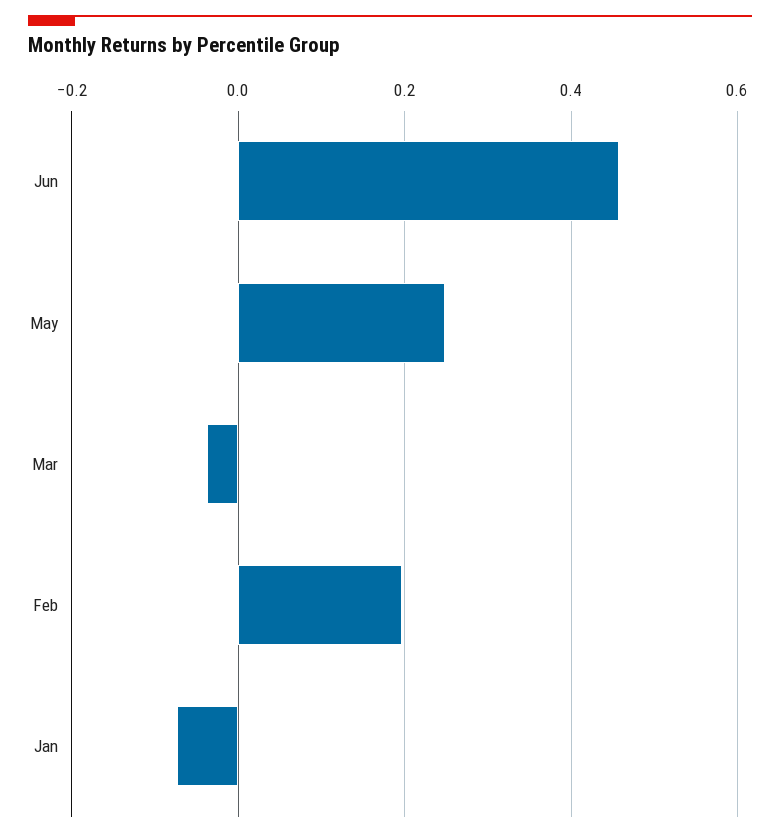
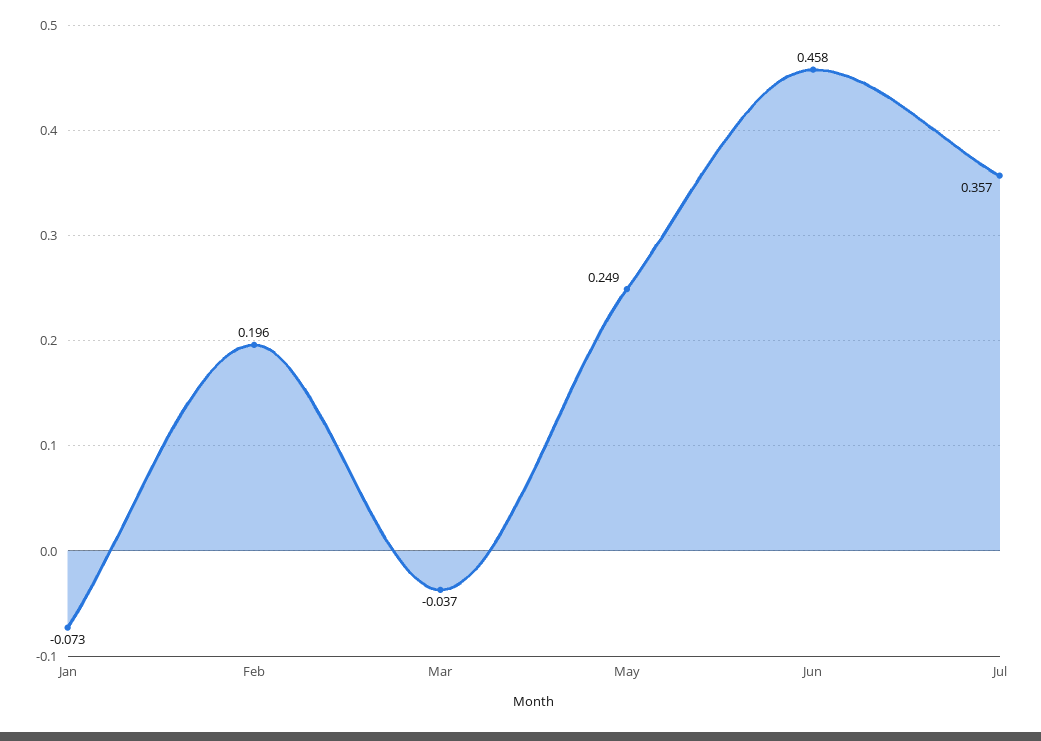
Jul: none -> 0.357

